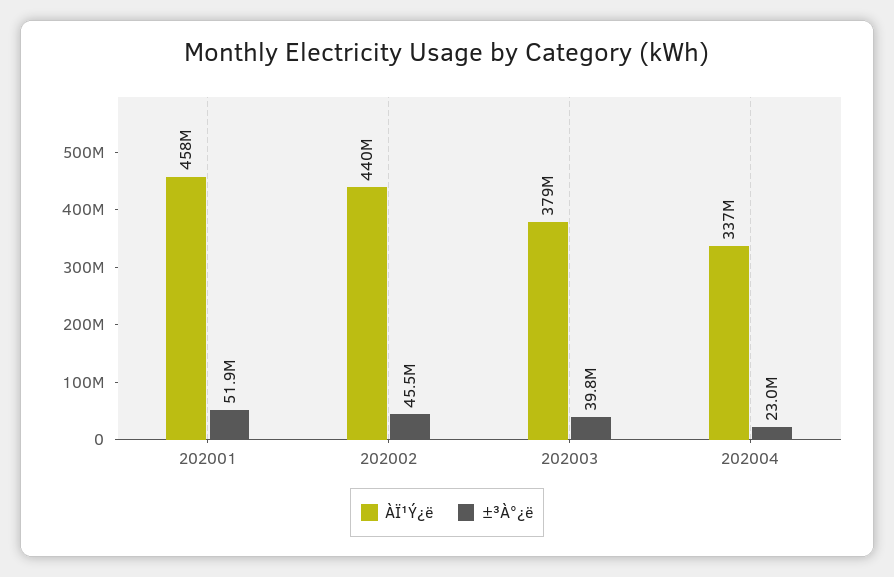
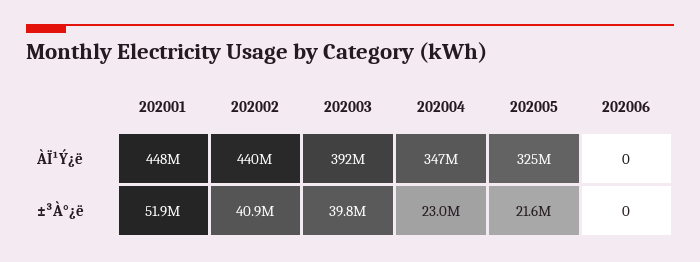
ÀÏ¹Ý¿ë, 202001: 458000000 -> 448000000
±³À°¿ë, 202002: 45500000 -> 40900000
ÀÏ¹Ý¿ë, 202003: 379000000 -> 392000000
ÀÏ¹Ý¿ë, 202004: 337000000 -> 347000000
ÀÏ¹Ý¿ë, 202005: none -> 325000000
ÀÏ¹Ý¿ë, 202006: none -> 0
±³À°¿ë, 202005: none -> 21600000
±³À°¿ë, 202006: none -> 0

